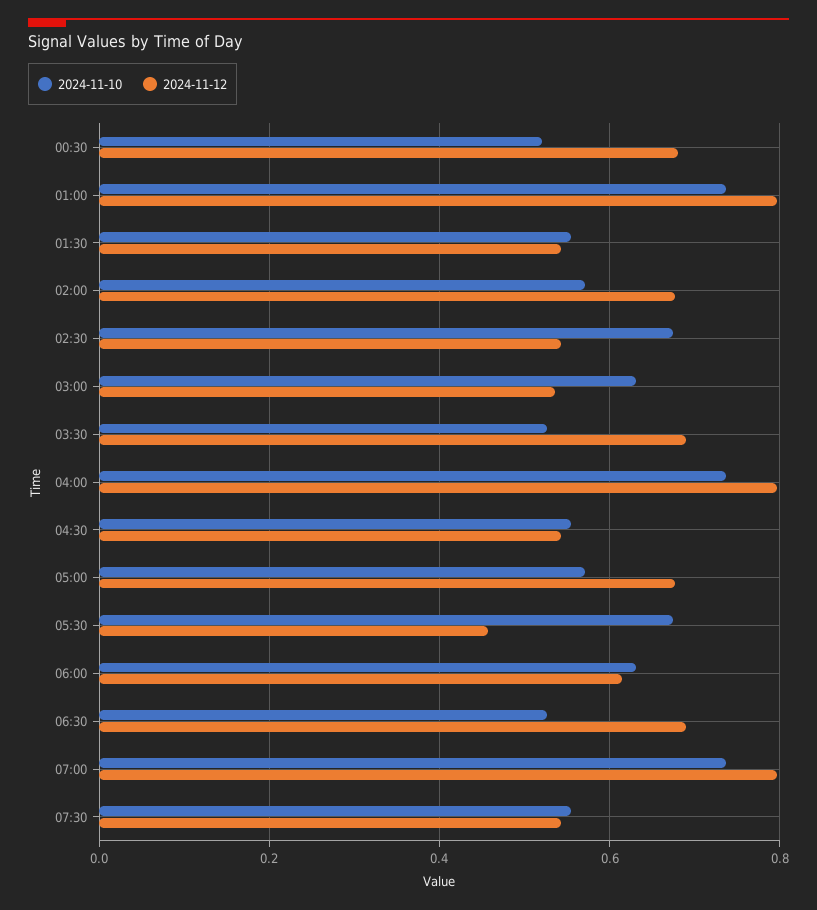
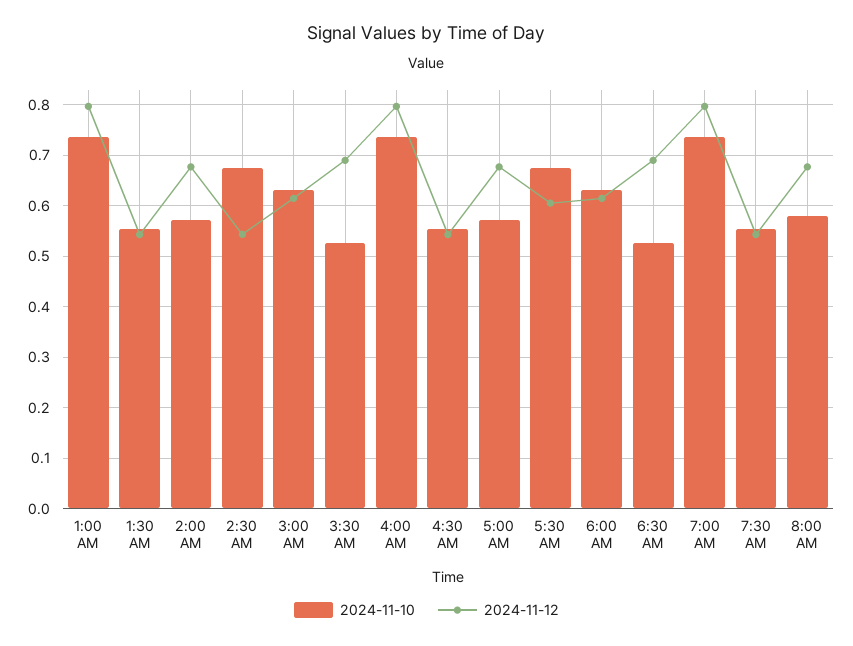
2024-11-10, 00:30: 0.52 -> none
2024-11-12, 00:30: 0.68 -> none
2024-11-12, 03:00: 0.54 -> 0.62
2024-11-12, 05:30: 0.46 -> 0.6
2024-11-10, 8:00 AM: none -> 0.58
2024-11-12, 8:00 AM: none -> 0.68

